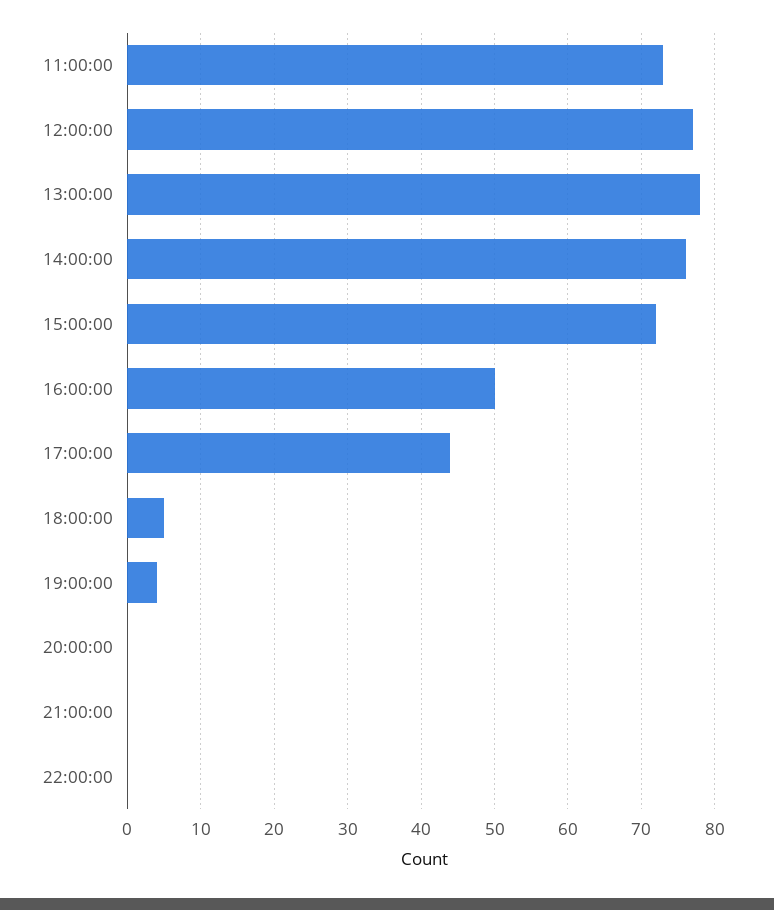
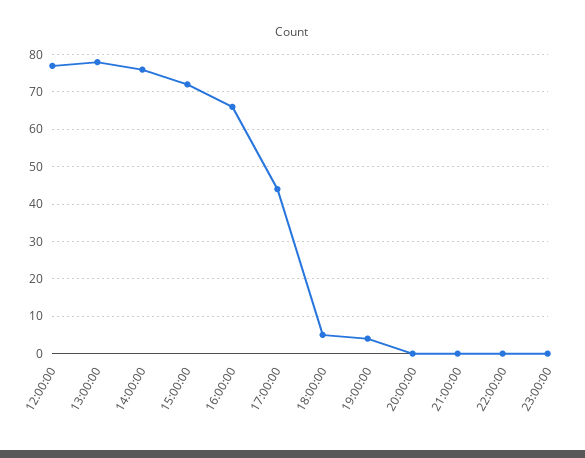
11:00:00: 73 -> none
16:00:00: 50 -> 65
23:00:00: none -> 0

